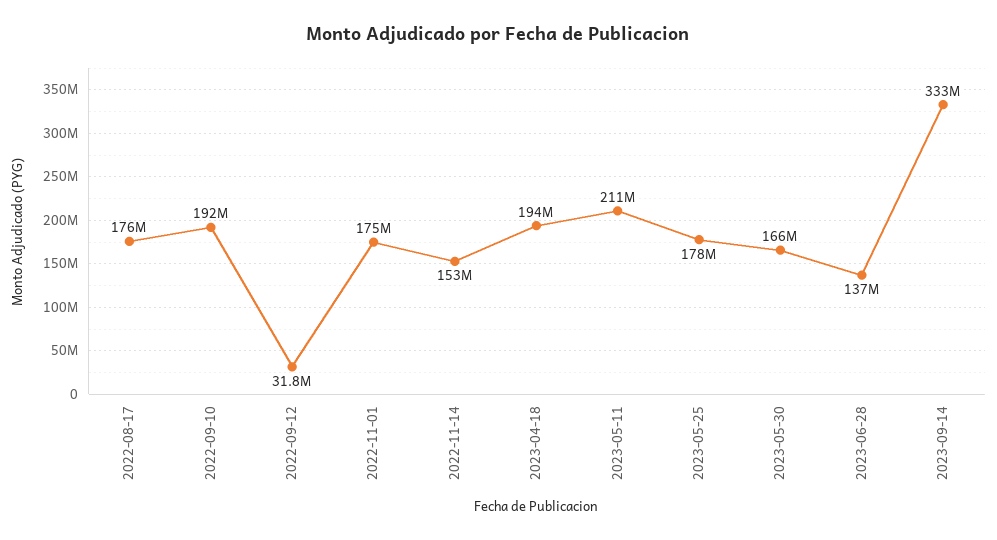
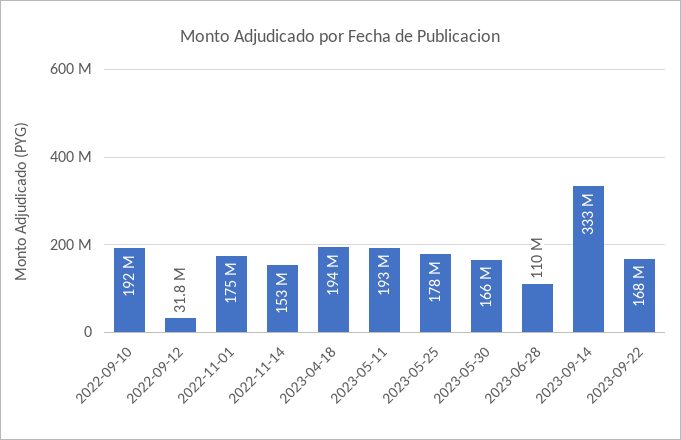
2022-08-17: 176000000 -> none
2023-05-11: 211000000 -> 193000000
2023-06-28: 137000000 -> 110000000
2023-09-22: none -> 168000000

